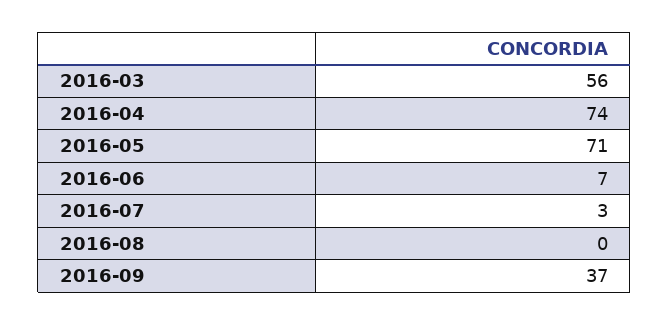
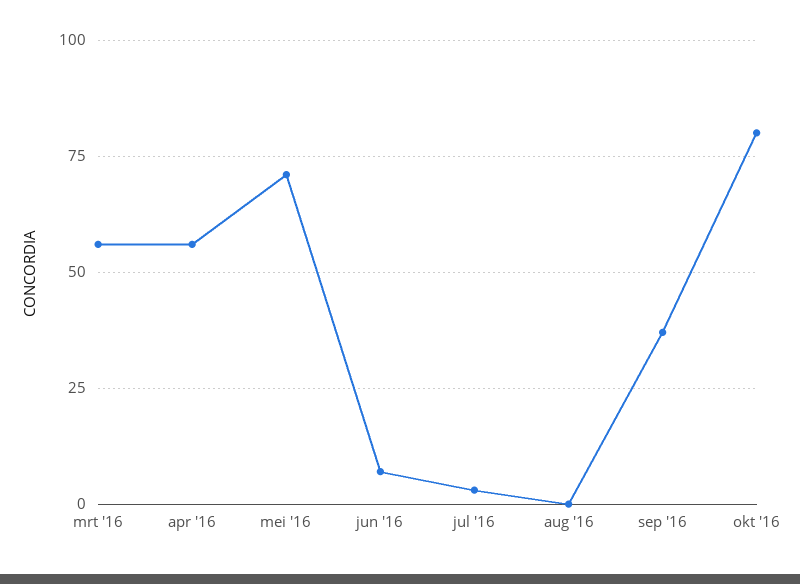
2016-04: 74 -> 55
okt '16: none -> 80

